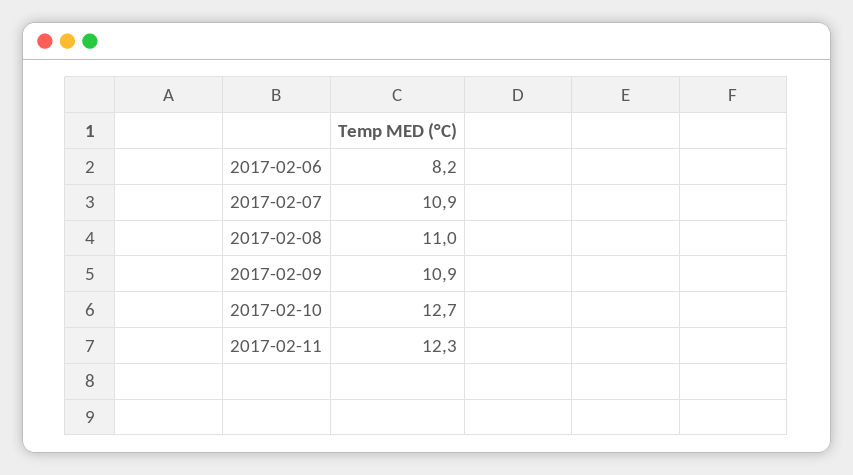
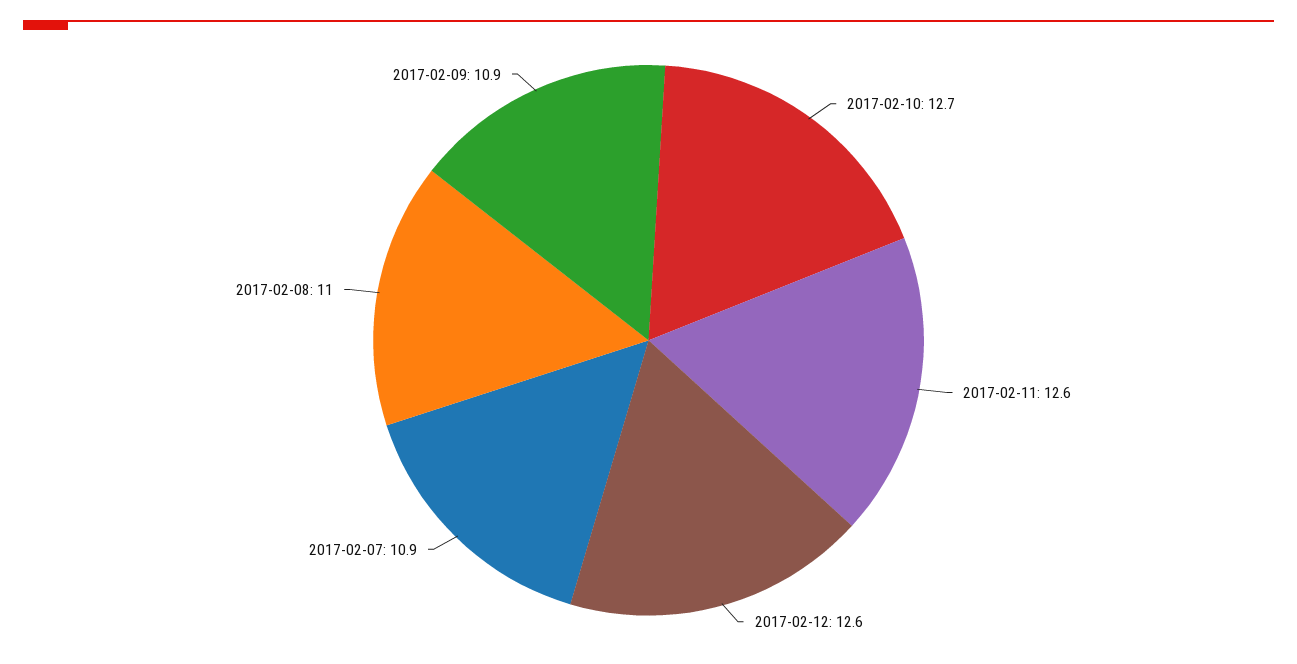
2017-02-06: 8.2 -> none
2017-02-11: 12.3 -> 12.6
2017-02-12: none -> 12.6

